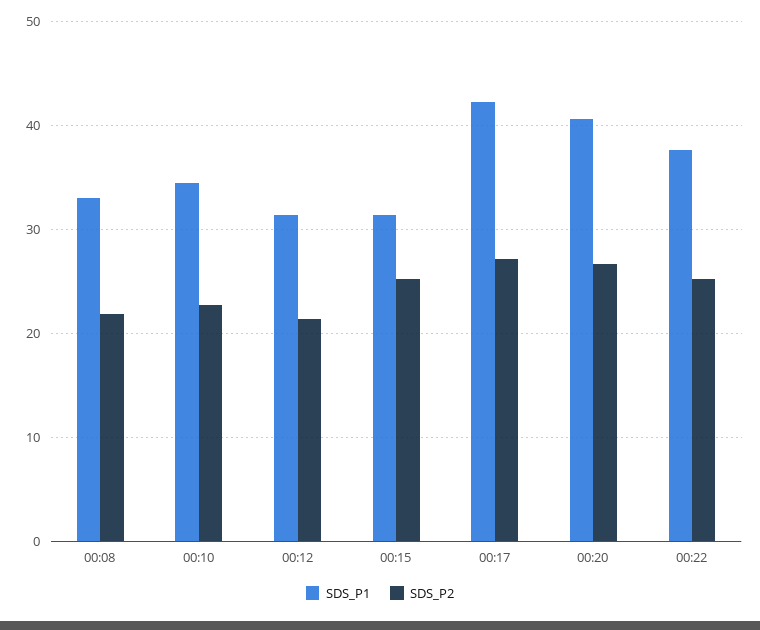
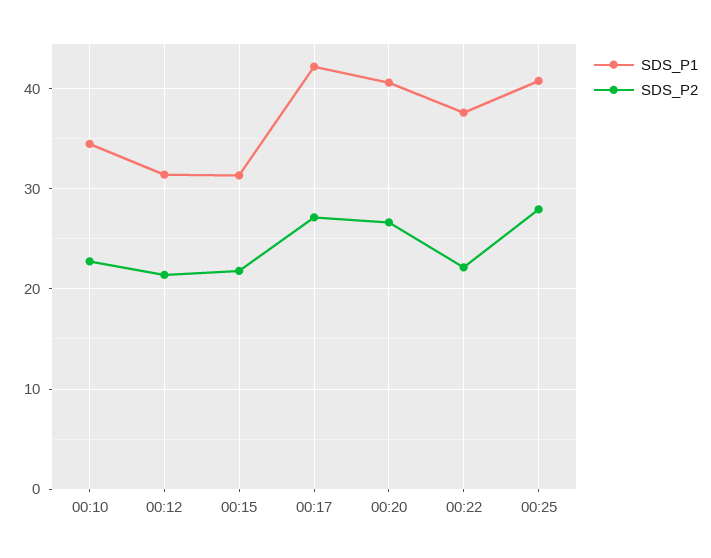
SDS_P1, 00:08: 33 -> none
SDS_P2, 00:08: 22 -> none
SDS_P2, 00:15: 25 -> 22
SDS_P2, 00:22: 25 -> 22
SDS_P1, 00:25: none -> 41
SDS_P2, 00:25: none -> 28

